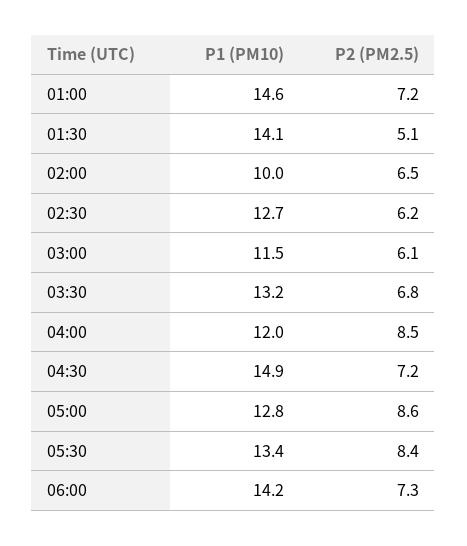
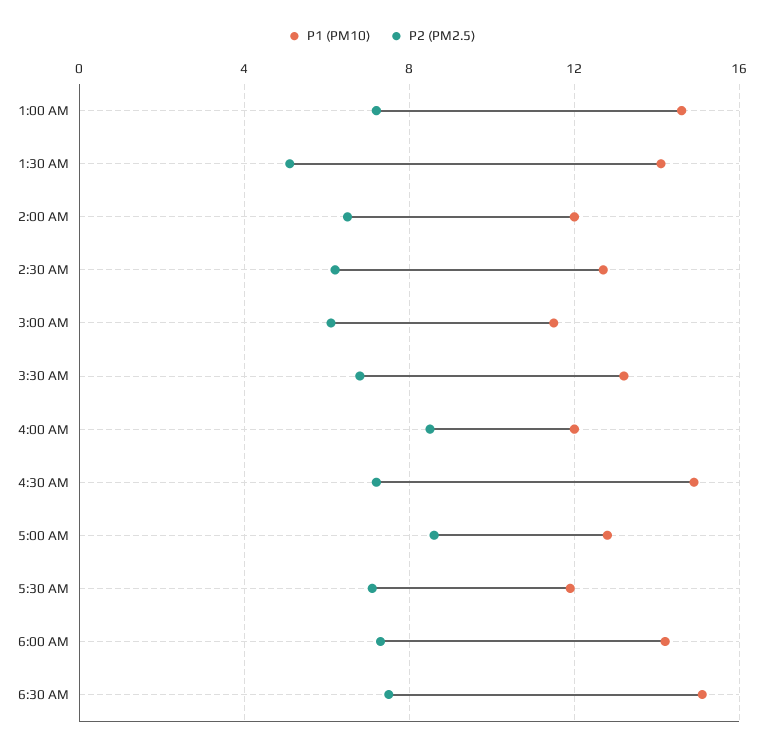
P1 (PM10), 02:00: 10 -> 12
P1 (PM10), 05:30: 13.4 -> 12
P2 (PM2.5), 05:30: 8.4 -> 7
P1 (PM10), 6:30 AM: none -> 15
P2 (PM2.5), 6:30 AM: none -> 7.5

